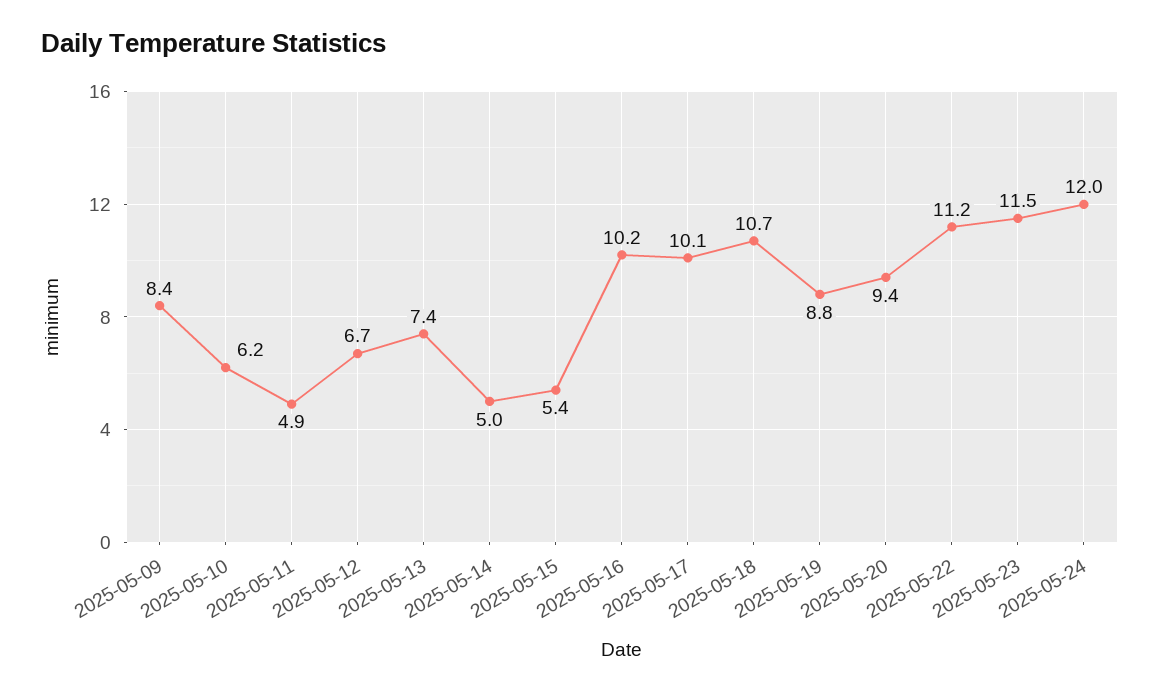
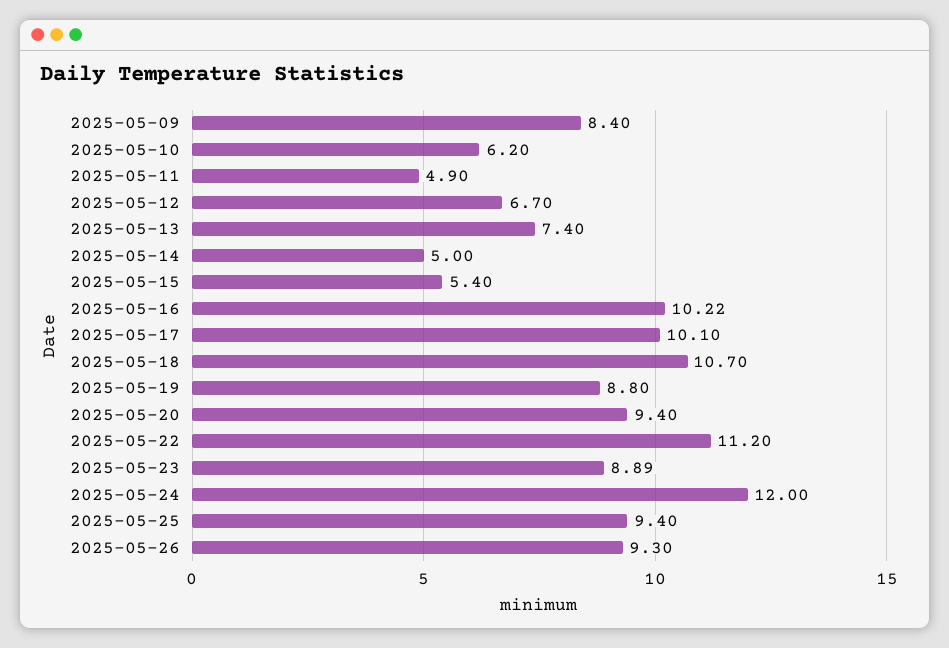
2025-05-23: 11.5 -> 8.89
2025-05-25: none -> 9.4
2025-05-26: none -> 9.3

